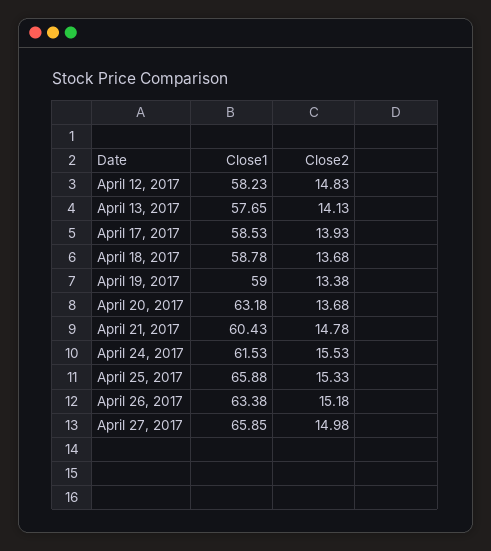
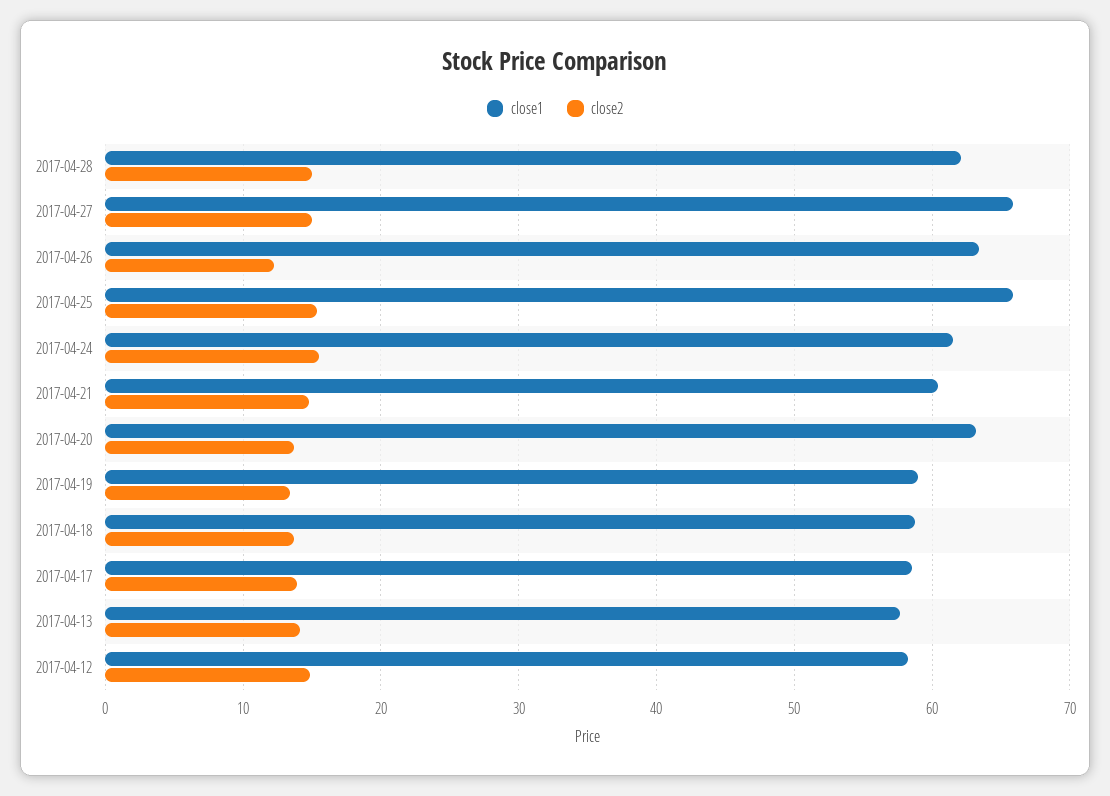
Close2, April 26, 2017: 15.18 -> 12
Close1, 2017-04-28: none -> 62
Close2, 2017-04-28: none -> 15

